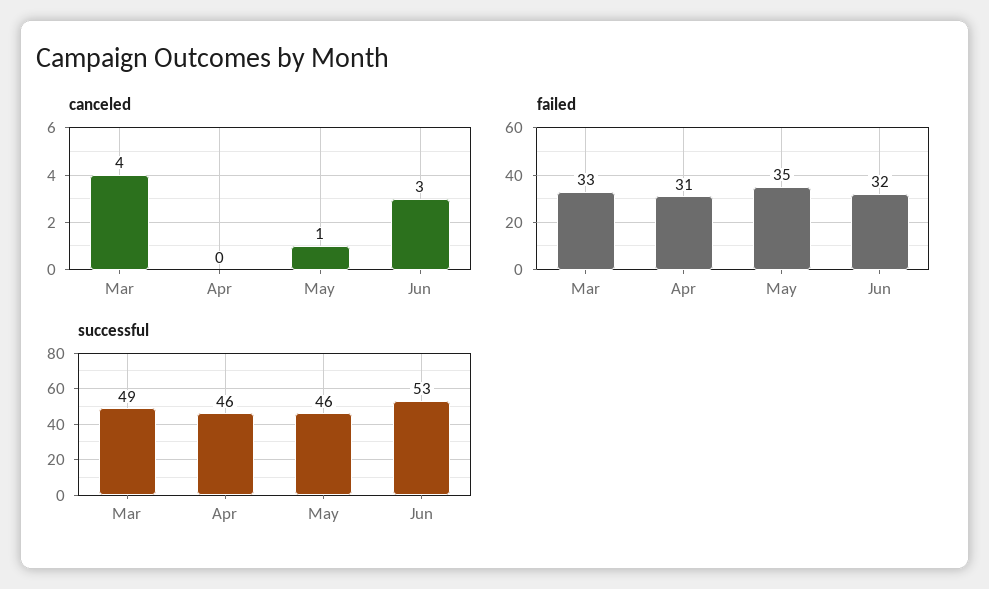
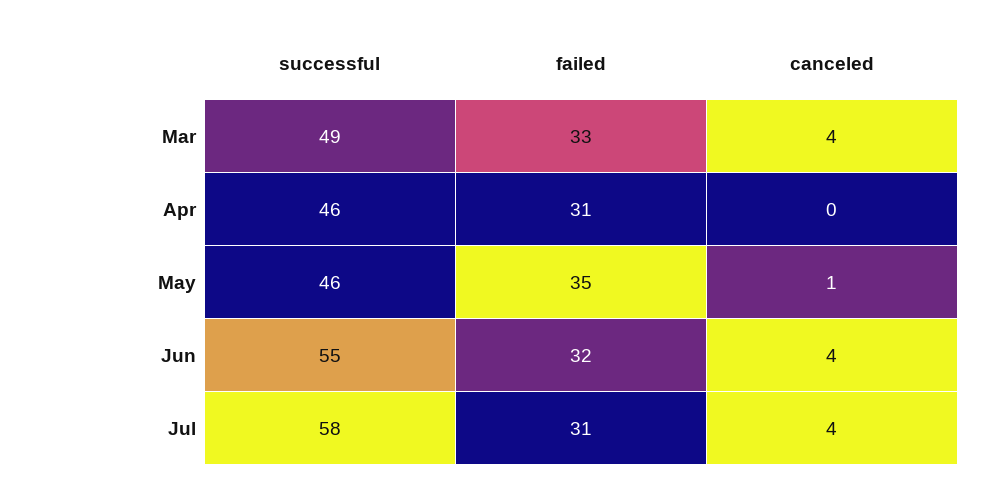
canceled, Jun: 3 -> 4
successful, Jun: 53 -> 55
successful, Jul: none -> 58
failed, Jul: none -> 31
canceled, Jul: none -> 4

